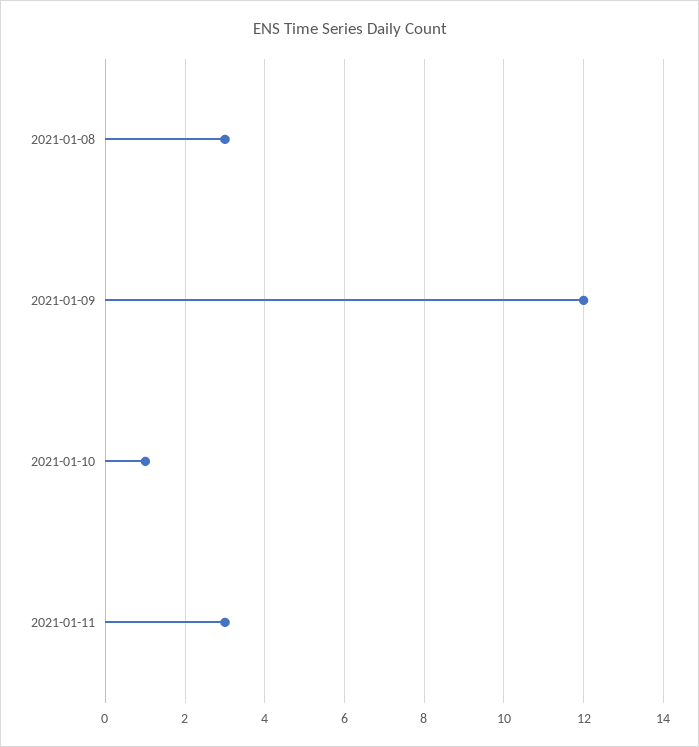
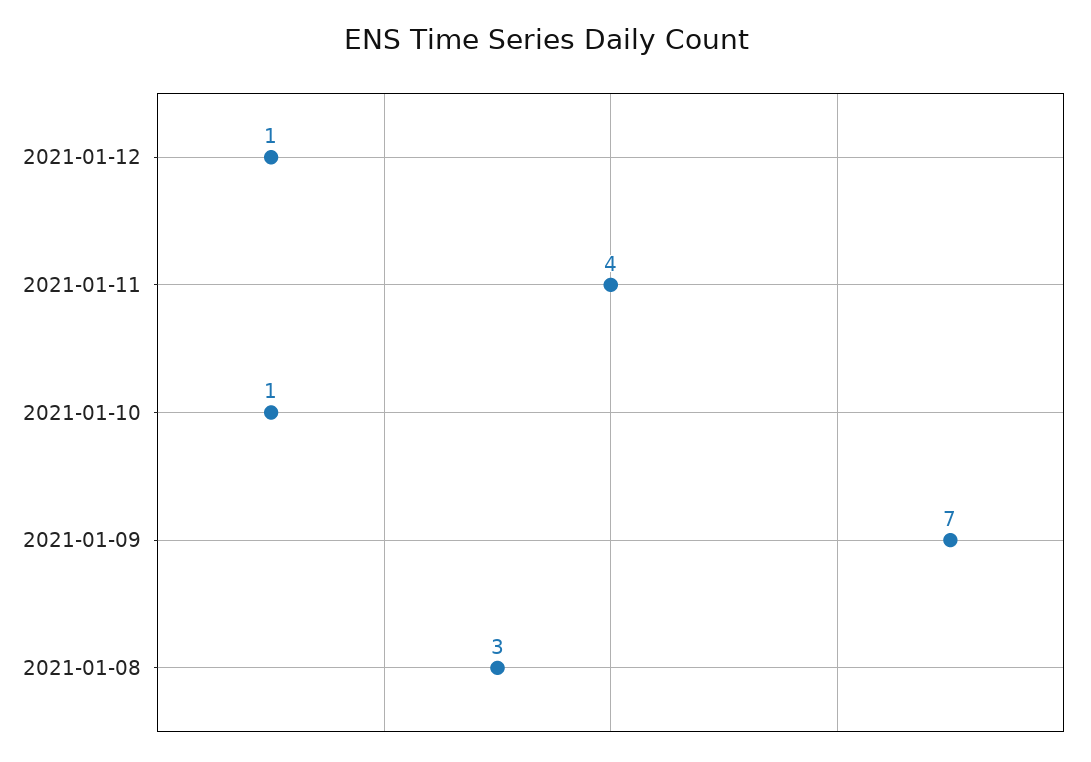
2021-01-09: 12 -> 7
2021-01-11: 3 -> 4
2021-01-12: none -> 1

